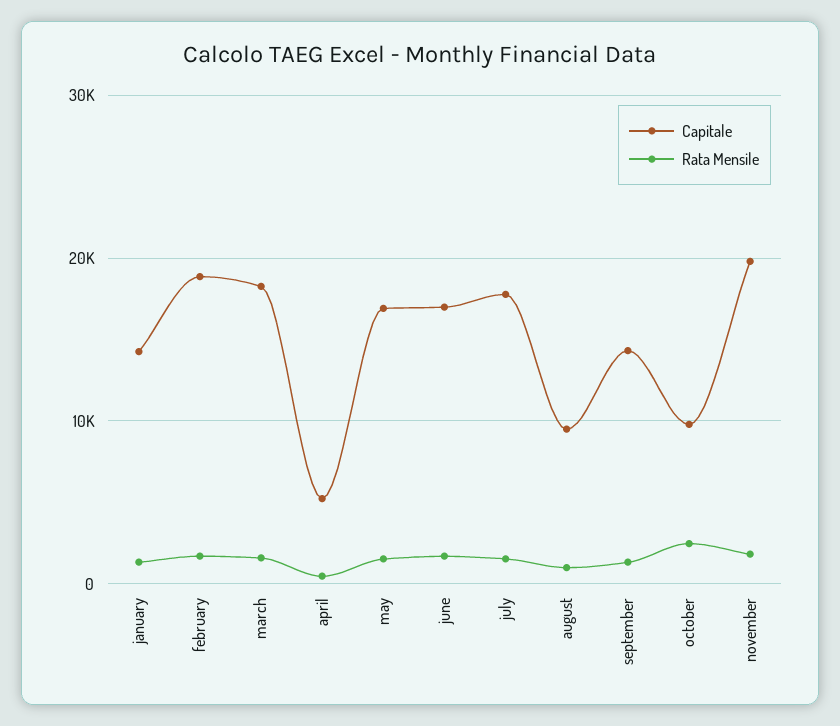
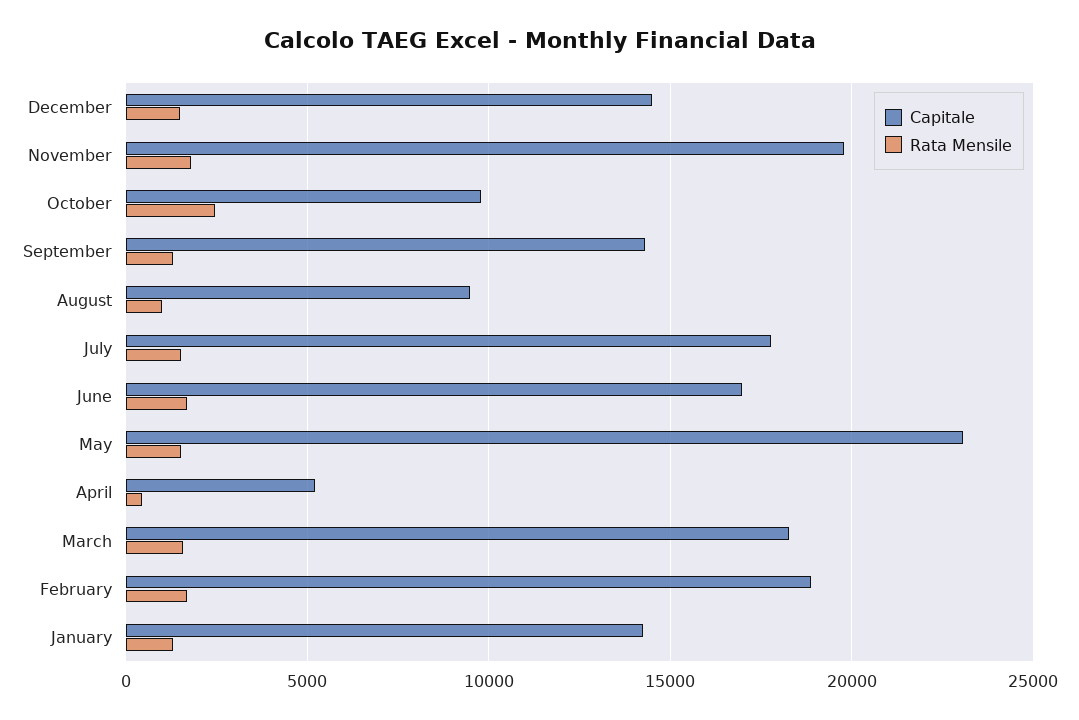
Capitale, may: 17000 -> 23000
Capitale, December: none -> 14500
Rata Mensile, December: none -> 1500

